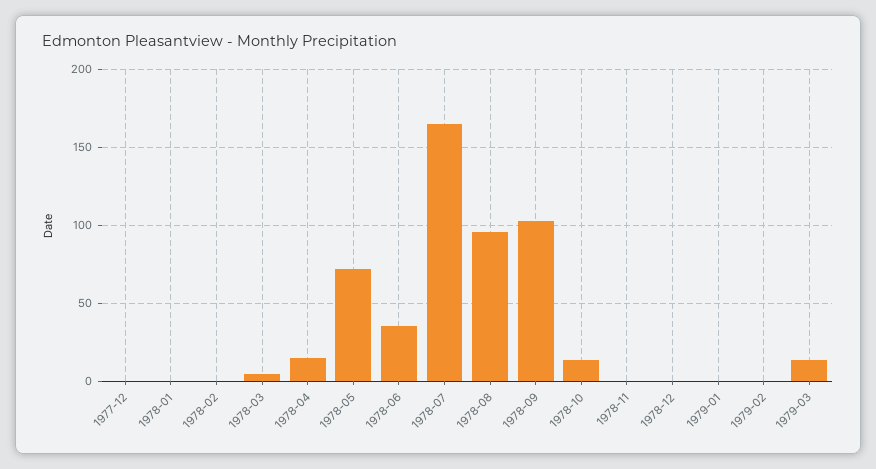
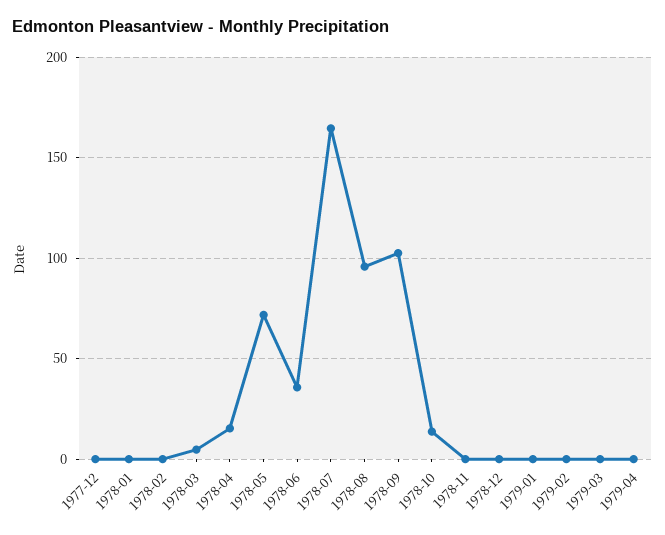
1979-03: 15 -> 0
1979-04: none -> 0

